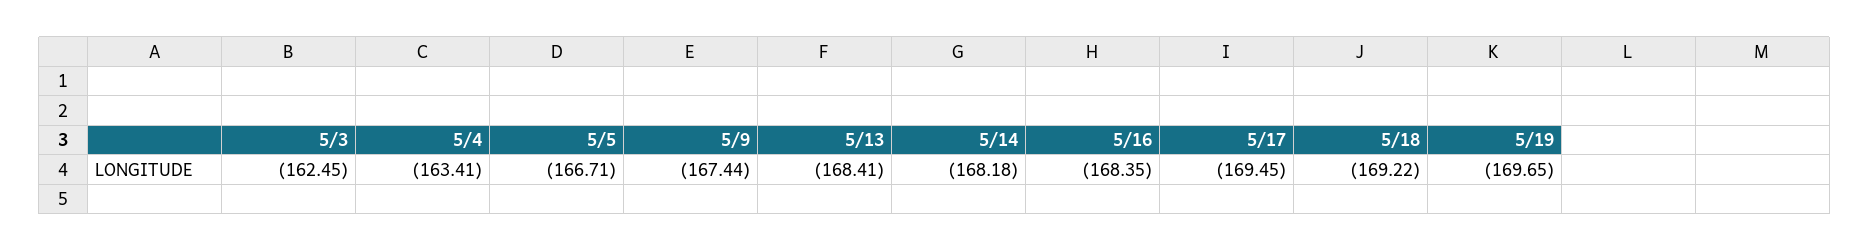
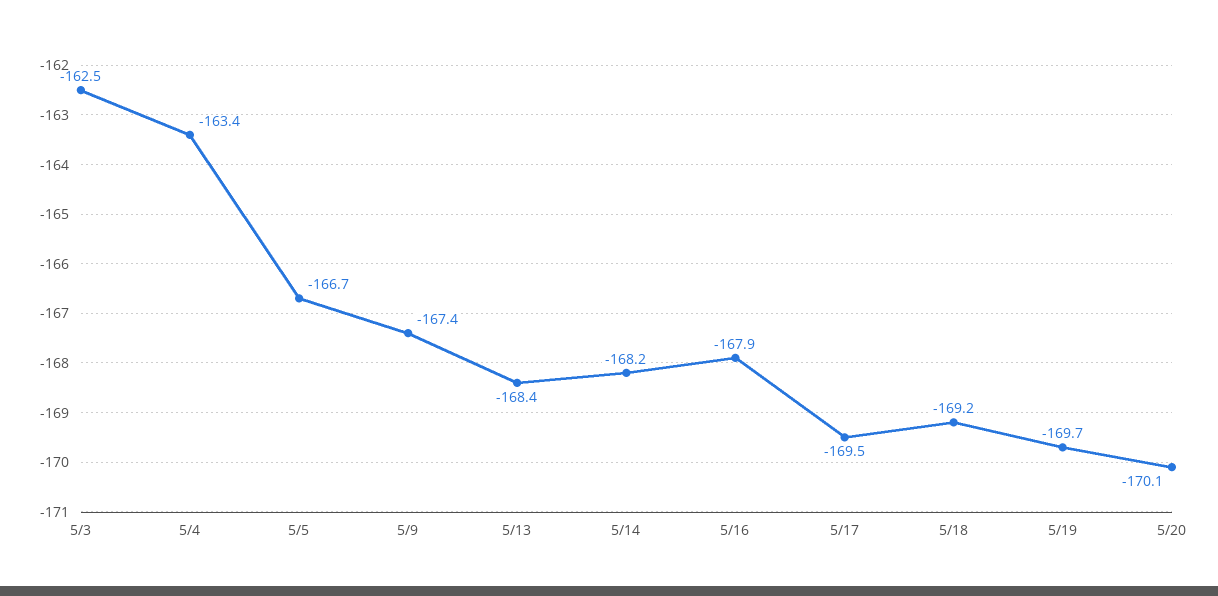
5/16: -168.35 -> -167.9
5/20: none -> -170.1

